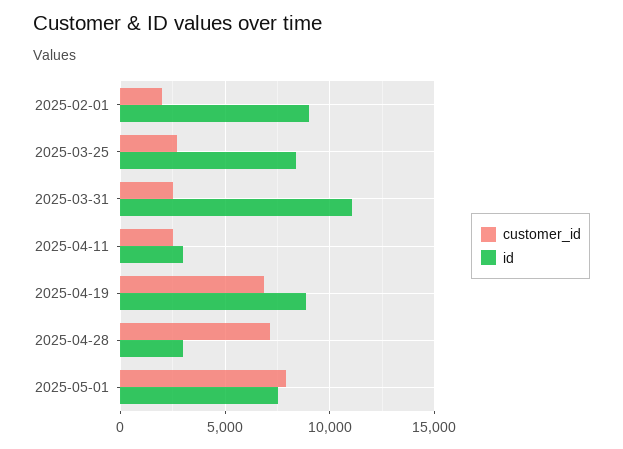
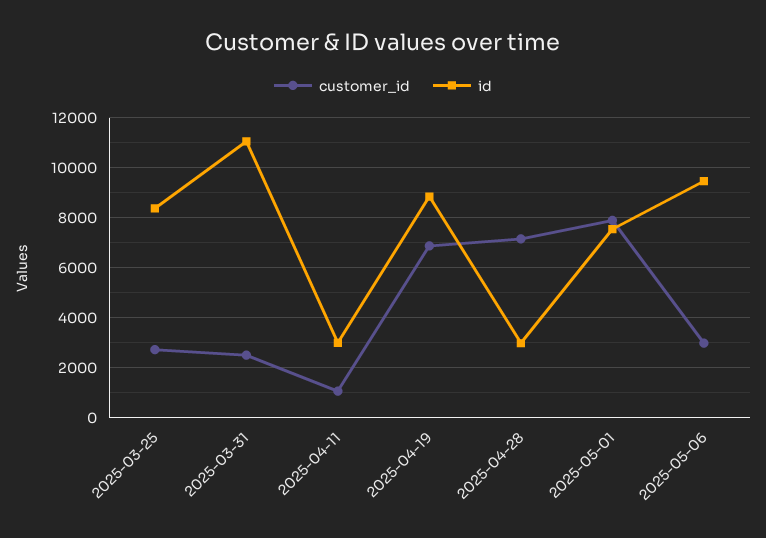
customer_id, 2025-02-01: 2000 -> none
id, 2025-02-01: 9000 -> none
customer_id, 2025-04-11: 2500 -> 1000
customer_id, 2025-05-06: none -> 3000
id, 2025-05-06: none -> 9500

